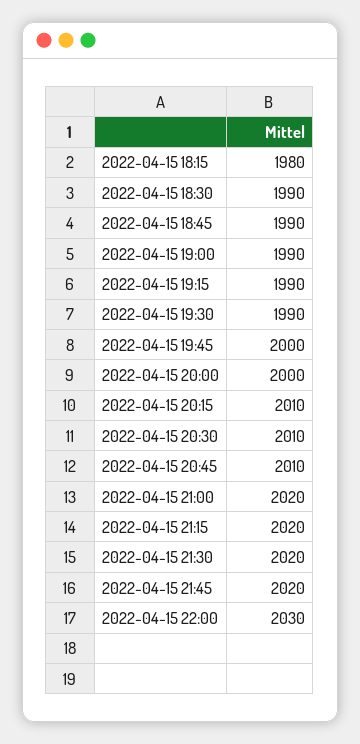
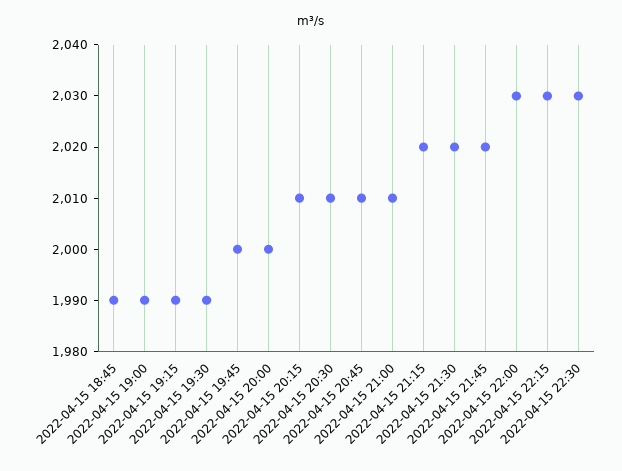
2022-04-15 18:15: 1980 -> none
2022-04-15 18:30: 1990 -> none
2022-04-15 21:00: 2020 -> 2010
2022-04-15 22:15: none -> 2030
2022-04-15 22:30: none -> 2030

